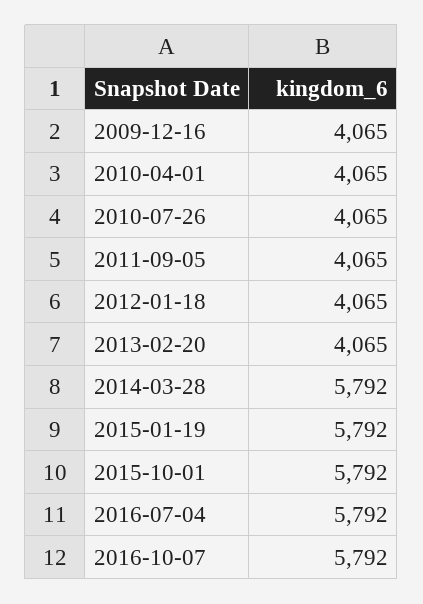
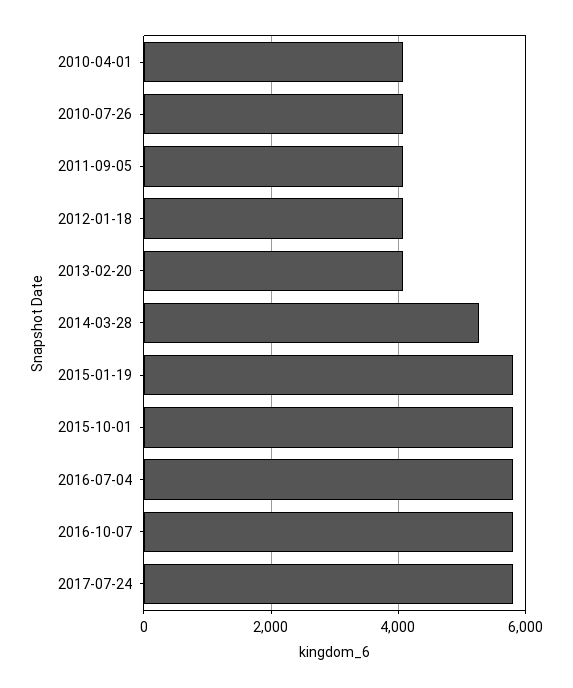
2009-12-16: 4065 -> none
2014-03-28: 5792 -> 5200
2017-07-24: none -> 5800

